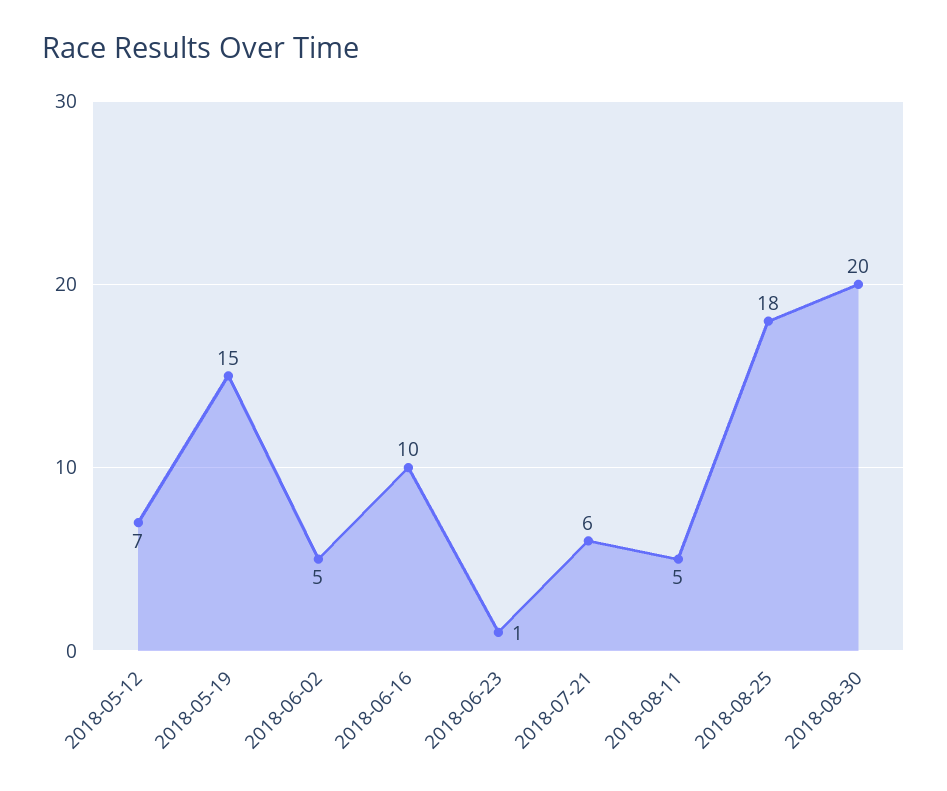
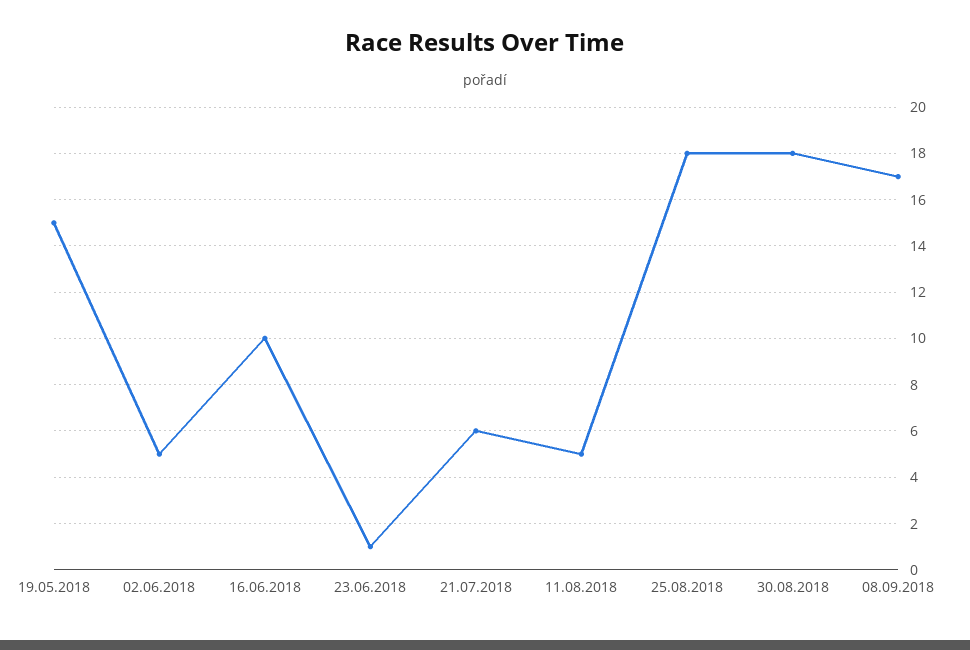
2018-05-12: 7 -> none
2018-08-30: 20 -> 18
08.09.2018: none -> 17

